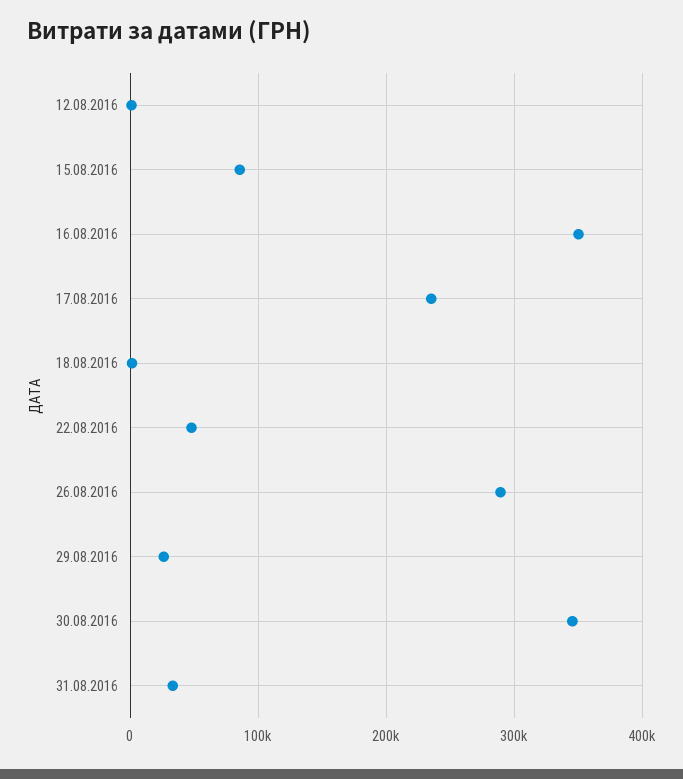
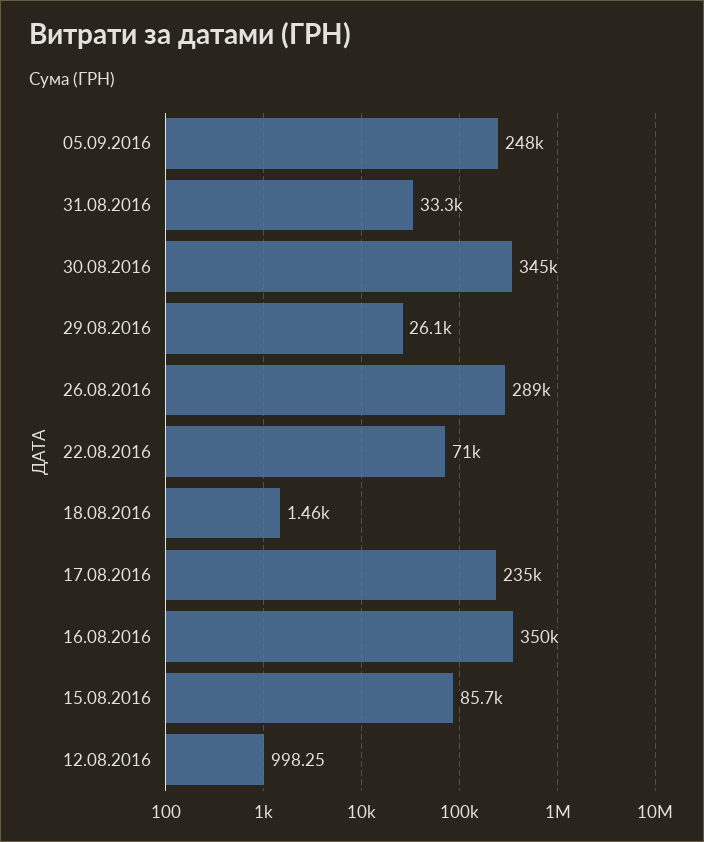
22.08.2016: 50000 -> 71000
05.09.2016: none -> 248000

